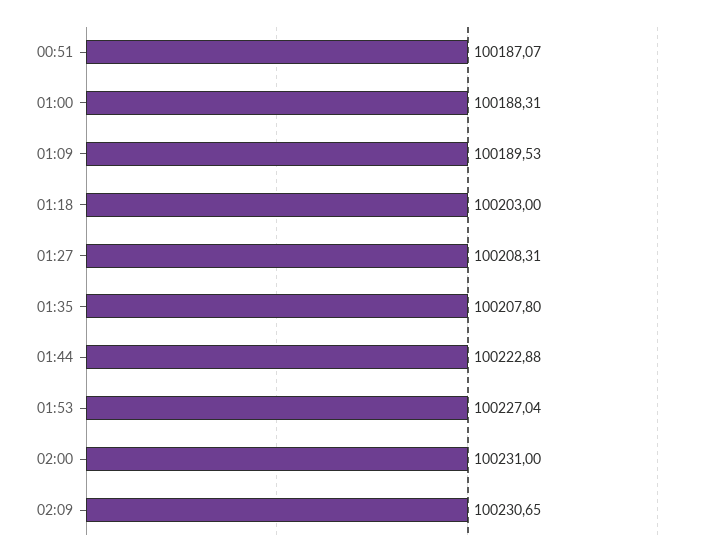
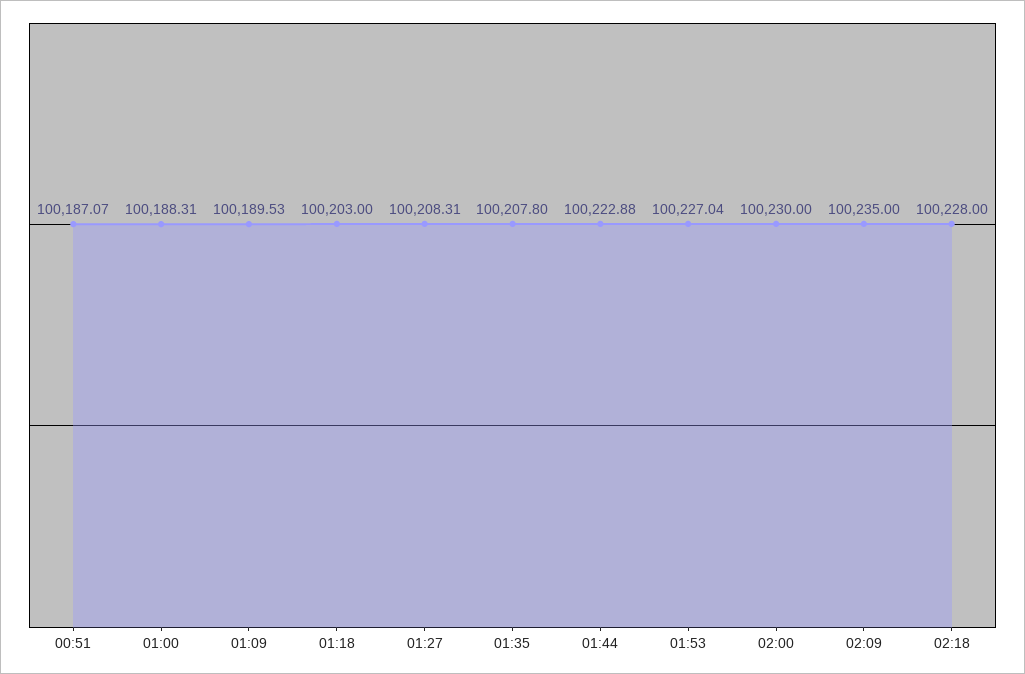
02:00: 100231 -> 100230
02:09: 100230.65 -> 100235
02:18: none -> 100228

